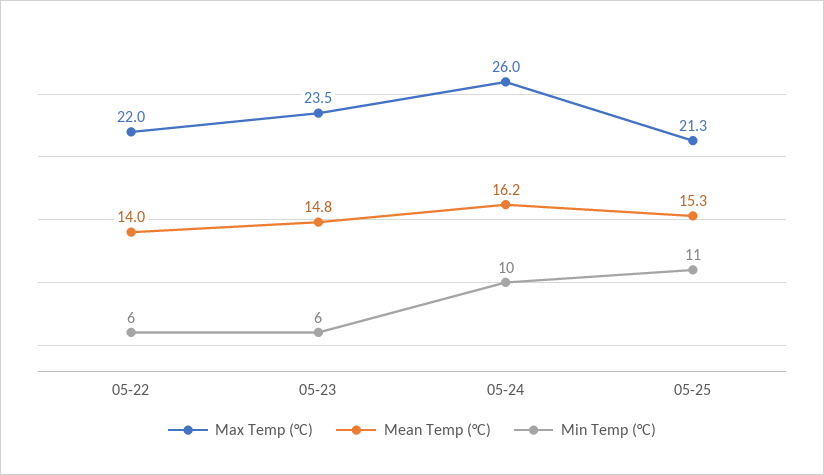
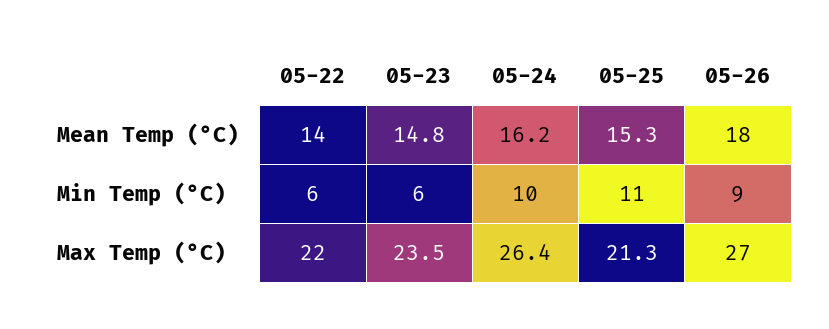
Max Temp (°C), 05-24: 26 -> 26.4
Mean Temp (°C), 05-26: none -> 18
Min Temp (°C), 05-26: none -> 9
Max Temp (°C), 05-26: none -> 27

